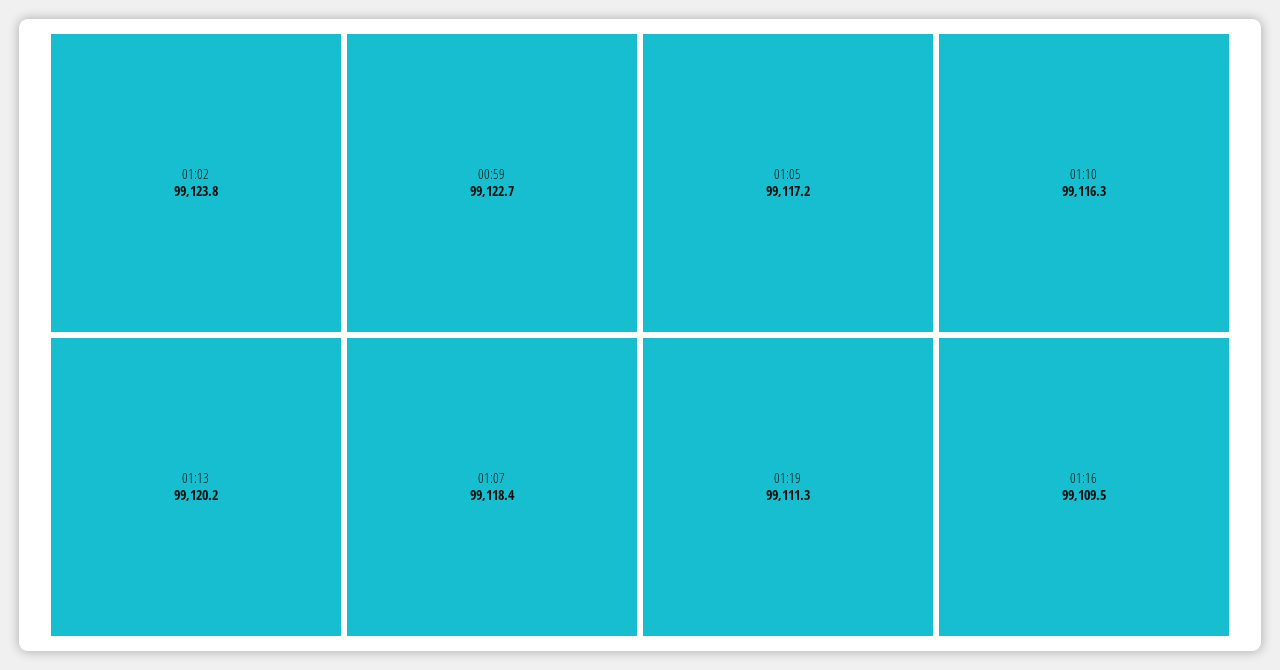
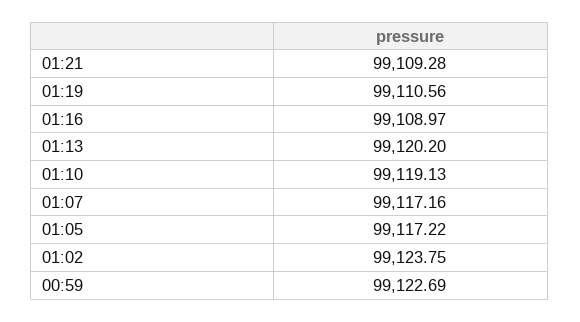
01:07: 99118.4 -> 99117.16
01:10: 99116.3 -> 99119.13
01:19: 99111.3 -> 99110.56
01:16: 99109.5 -> 99108.97
01:21: none -> 99109.28

